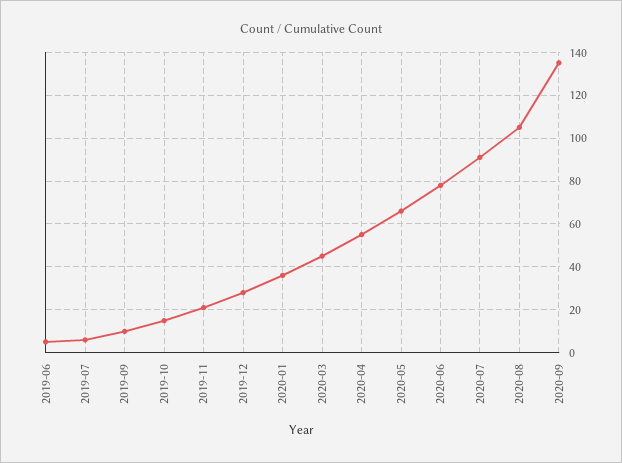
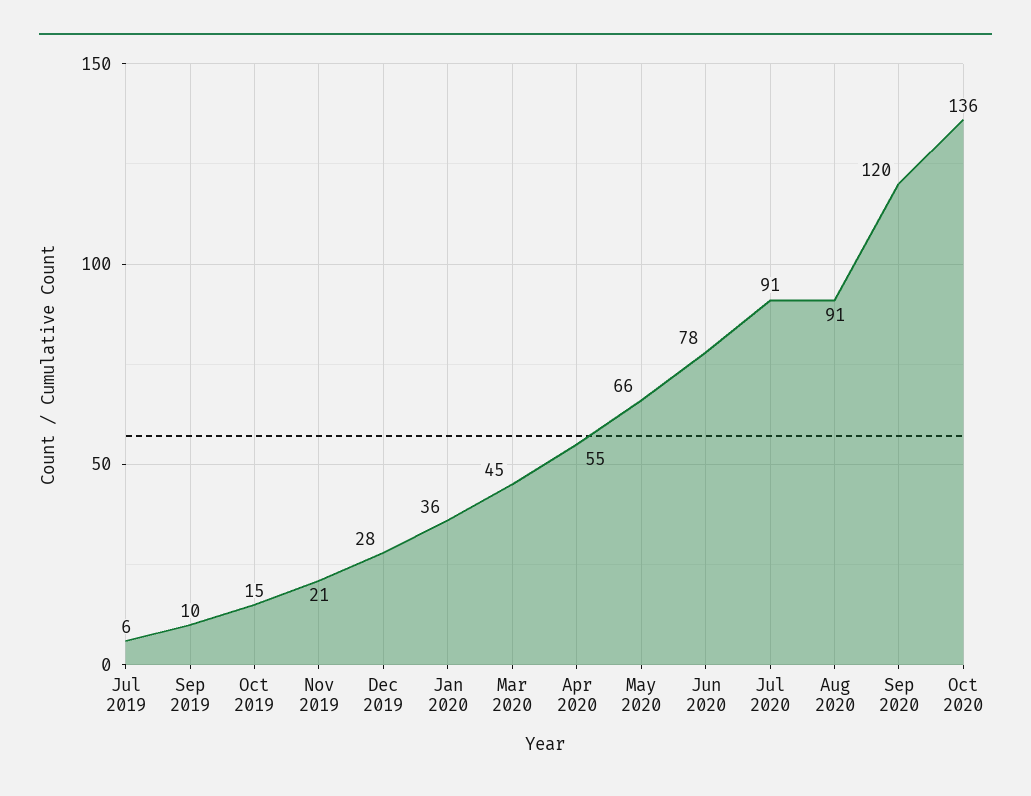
2019-06: 5 -> none
2020-08: 105 -> 91
2020-09: 135 -> 120
Oct 2020: none -> 136

